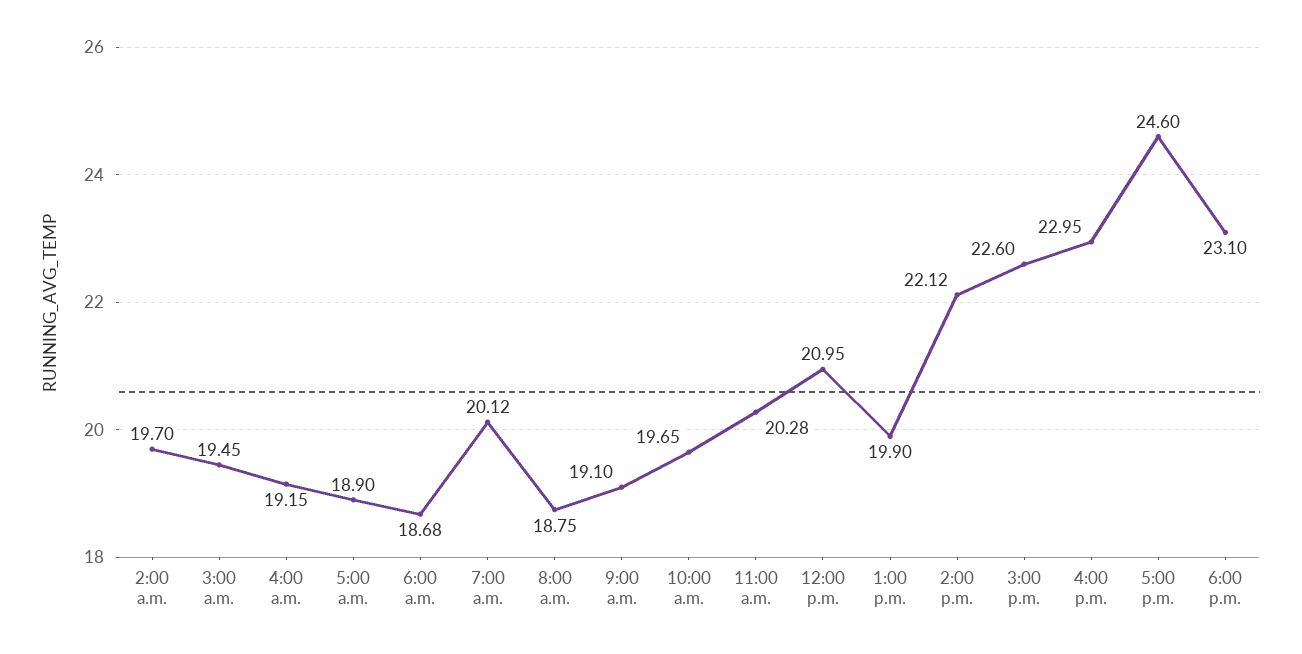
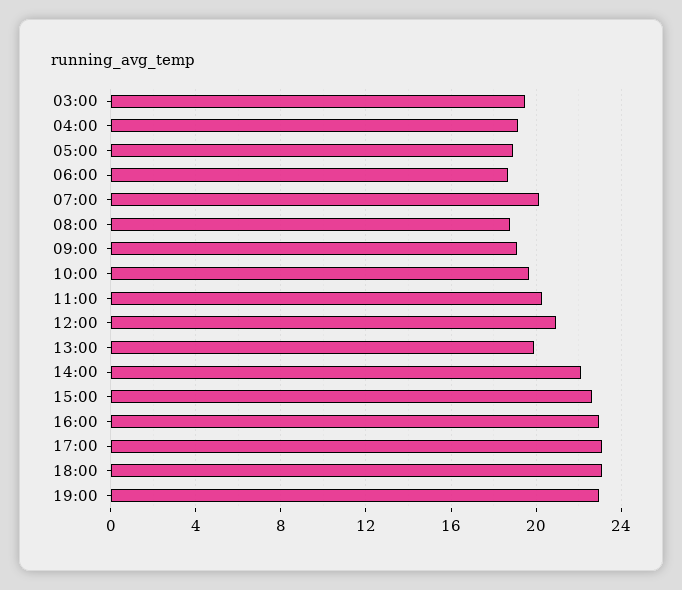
2:00 a.m.: 19.7 -> none
5:00 p.m.: 24.6 -> 23
19:00: none -> 23

